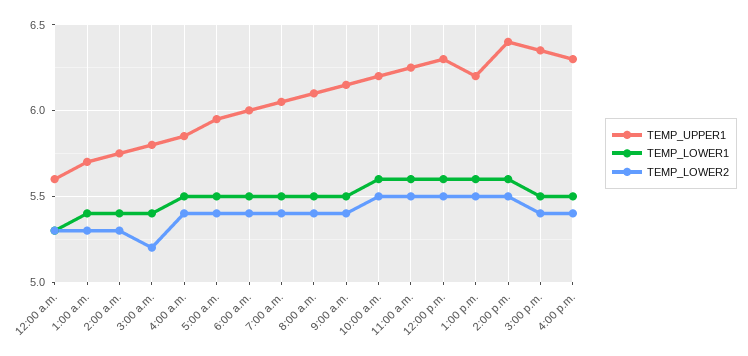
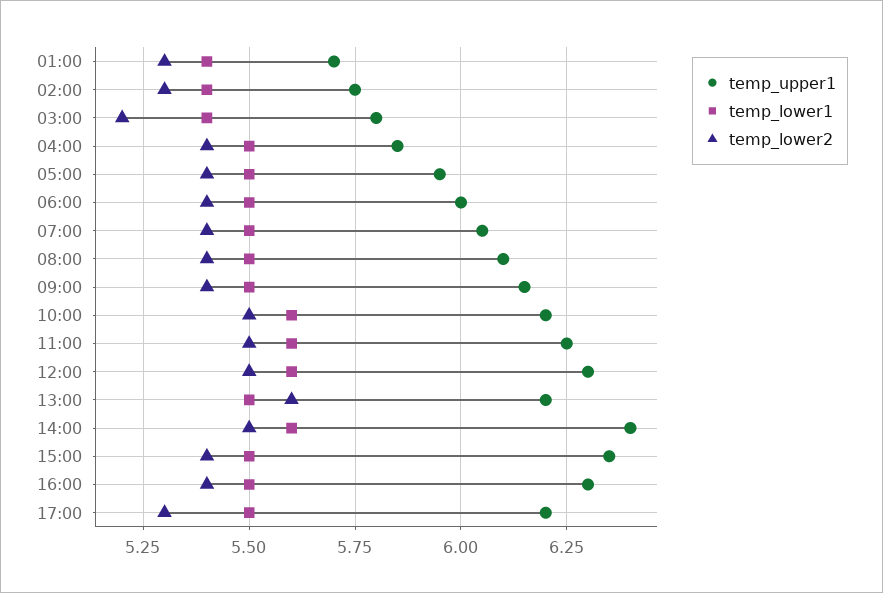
TEMP_UPPER1, 12:00 a.m.: 5.6 -> none
TEMP_LOWER1, 12:00 a.m.: 5.3 -> none
TEMP_LOWER2, 12:00 a.m.: 5.3 -> none
TEMP_LOWER1, 1:00 p.m.: 5.6 -> 5.5
TEMP_LOWER2, 1:00 p.m.: 5.5 -> 5.6
TEMP_UPPER1, 17:00: none -> 6.2
TEMP_LOWER1, 17:00: none -> 5.5
TEMP_LOWER2, 17:00: none -> 5.3

